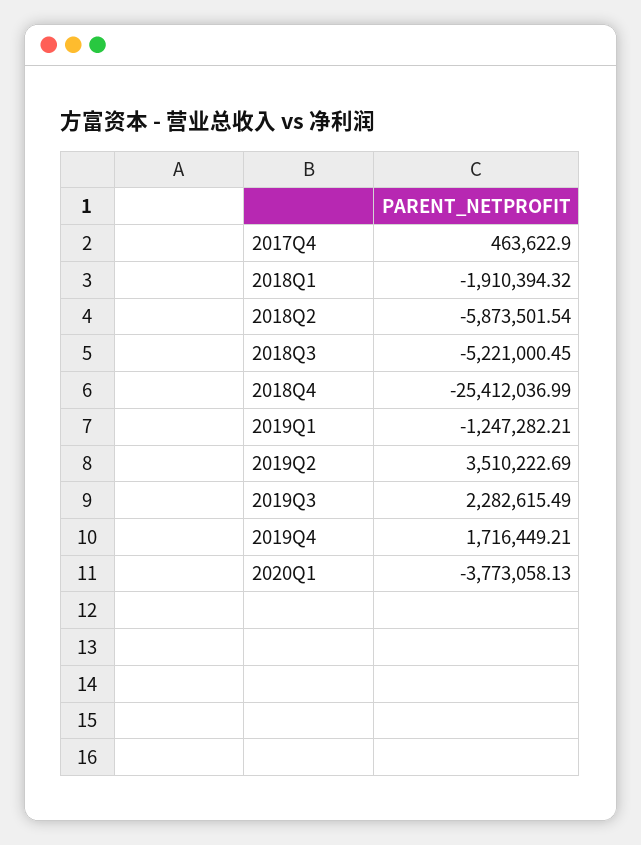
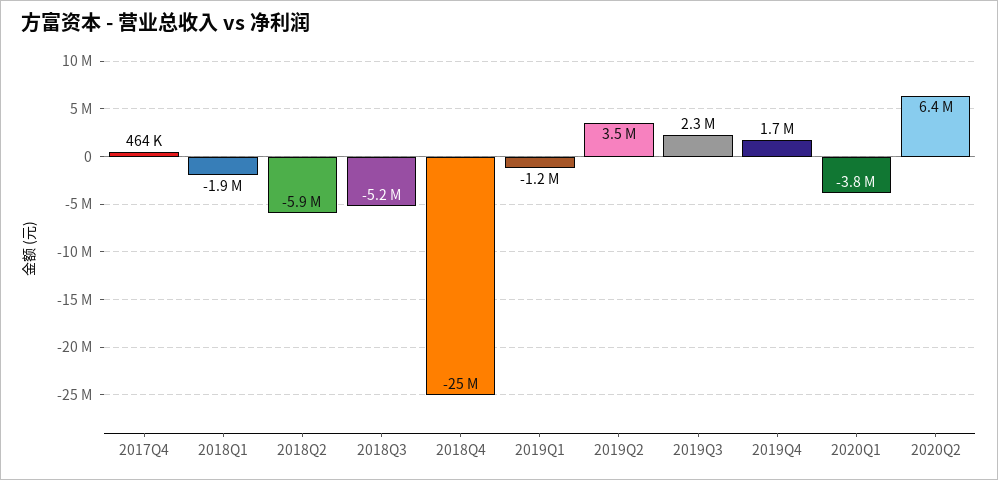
2020Q2: none -> 6400000

